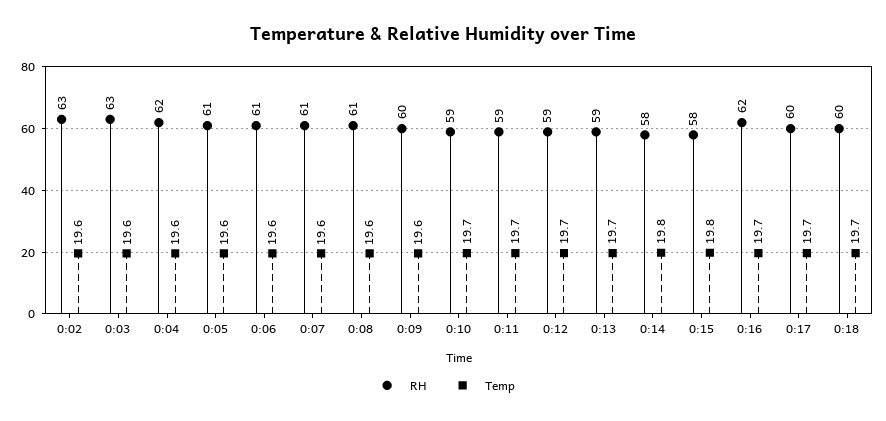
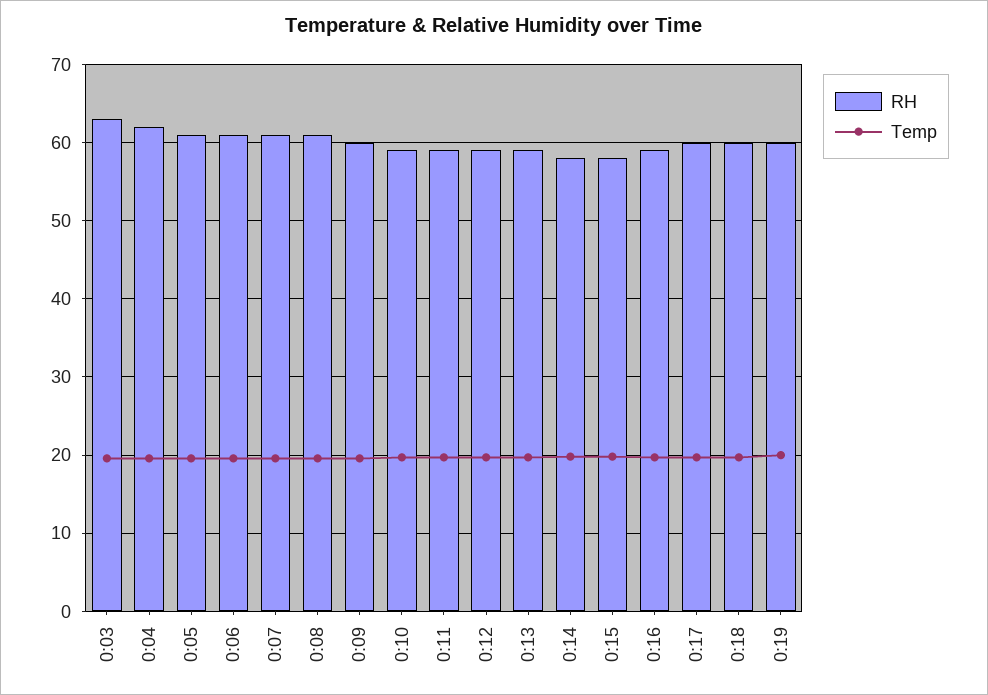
RH, 0:02: 63 -> none
Temp, 0:02: 19.6 -> none
RH, 0:16: 62 -> 59
RH, 0:19: none -> 60
Temp, 0:19: none -> 20

